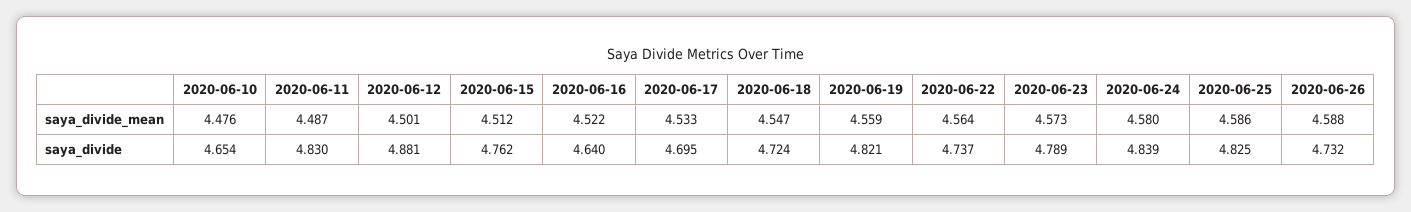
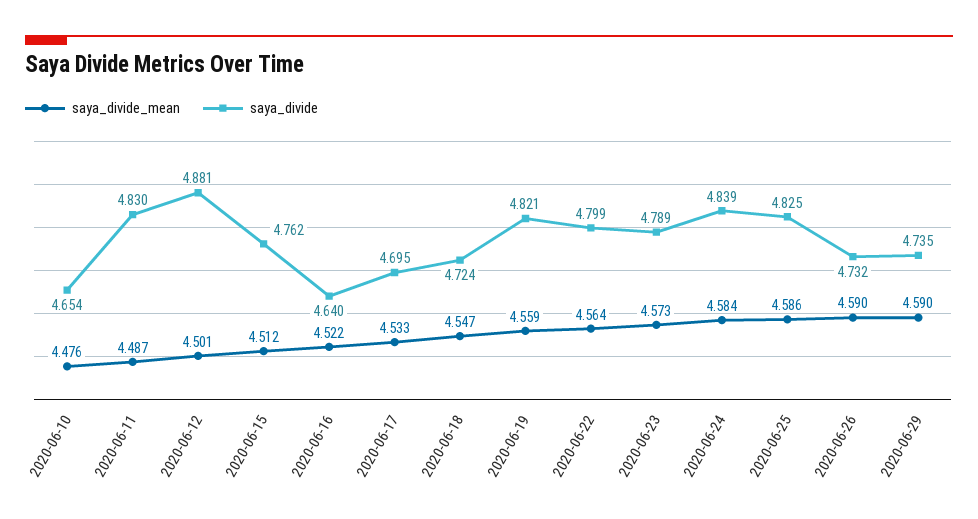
saya_divide_mean, 2020-06-24: 4.58 -> 4.584
saya_divide_mean, 2020-06-26: 4.588 -> 4.59
saya_divide, 2020-06-22: 4.737 -> 4.799
saya_divide_mean, 2020-06-29: none -> 4.59
saya_divide, 2020-06-29: none -> 4.735

